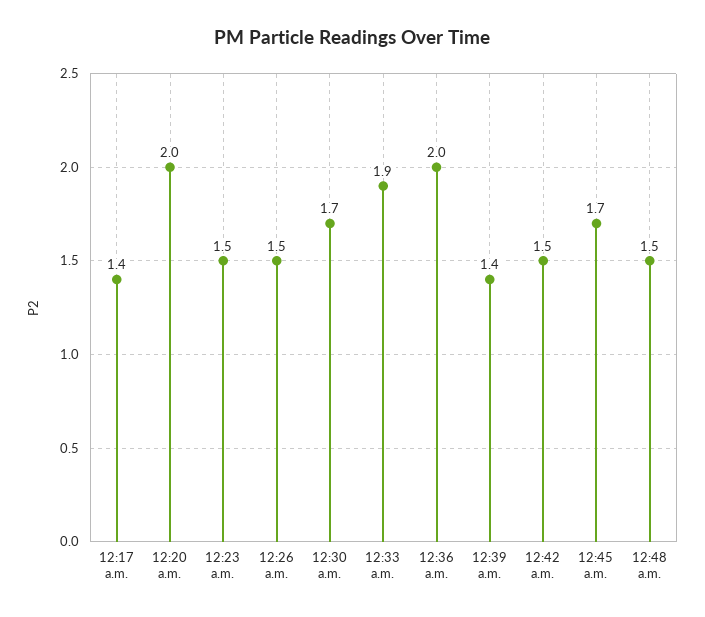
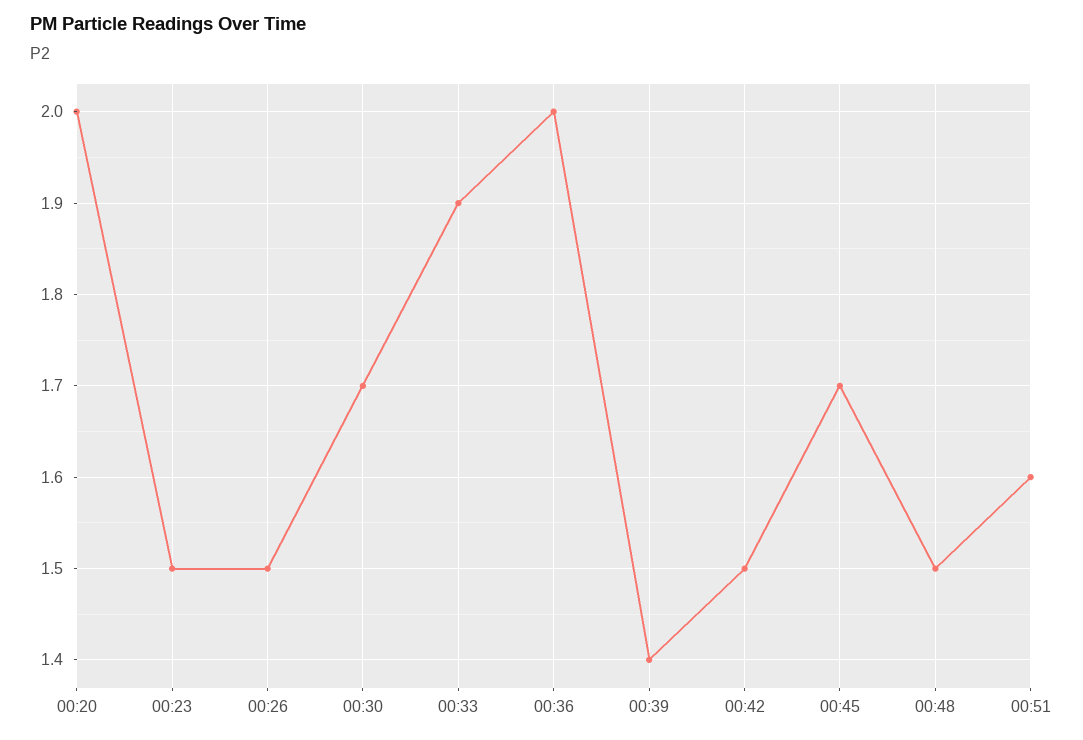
12:17 a.m.: 1.4 -> none
00:51: none -> 1.6

